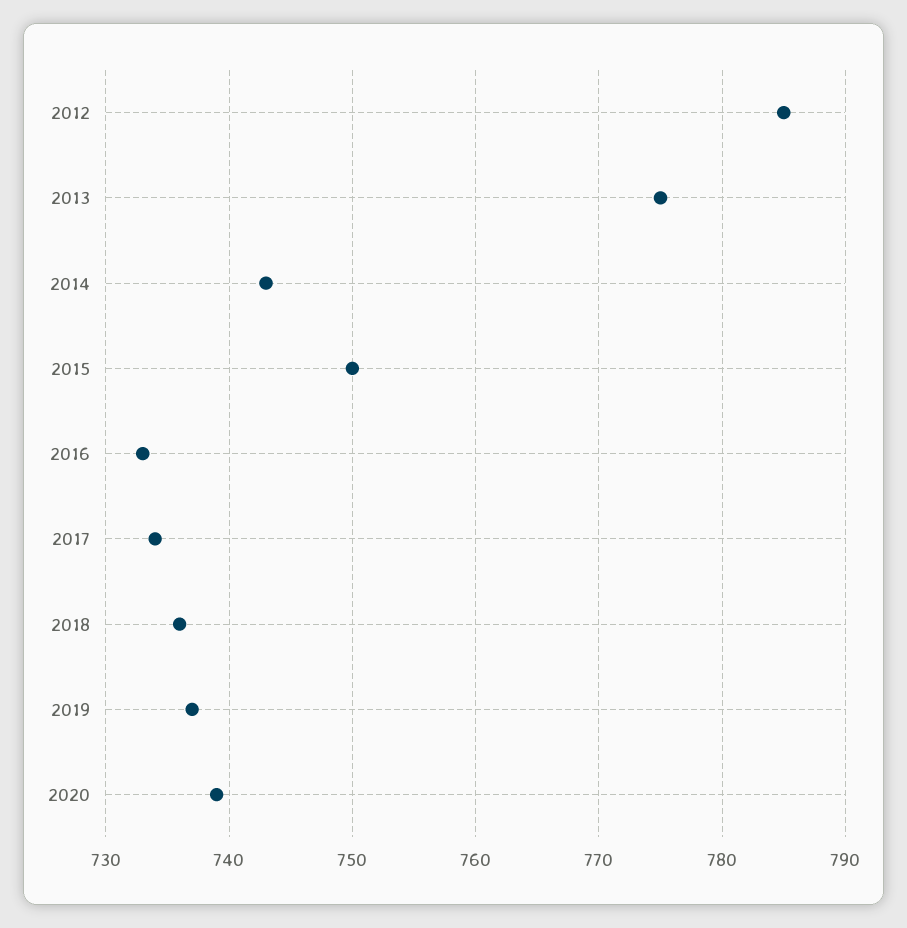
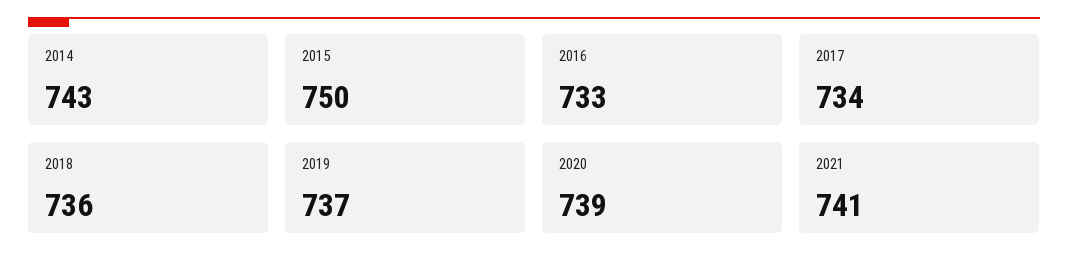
2012: 785 -> none
2013: 775 -> none
2021: none -> 741

